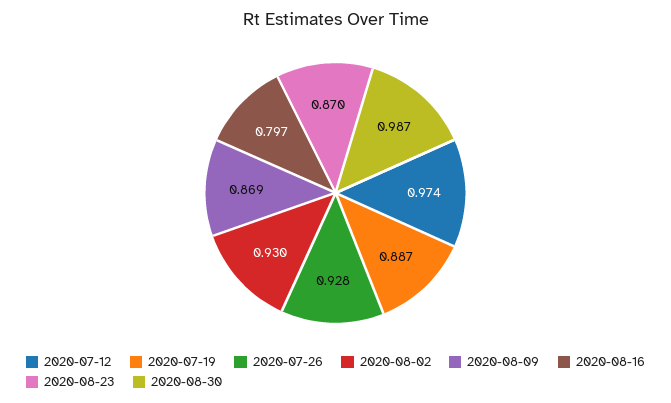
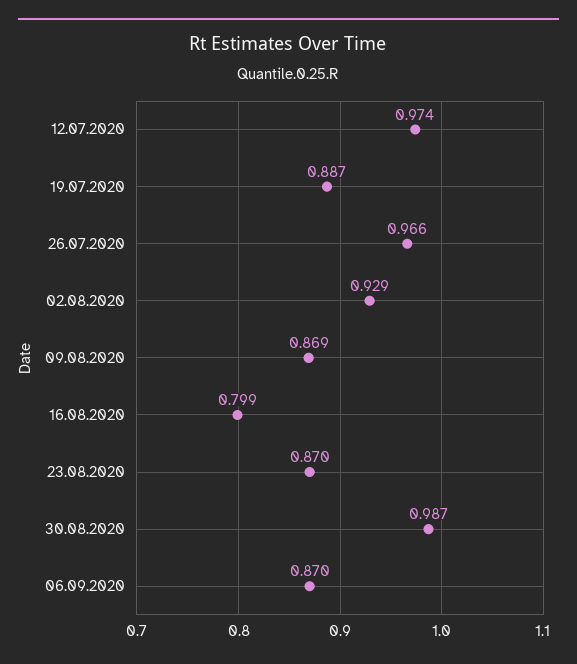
2020-07-26: 0.928 -> 0.966
2020-08-02: 0.93 -> 0.929
2020-08-16: 0.797 -> 0.799
06.09.2020: none -> 0.87

